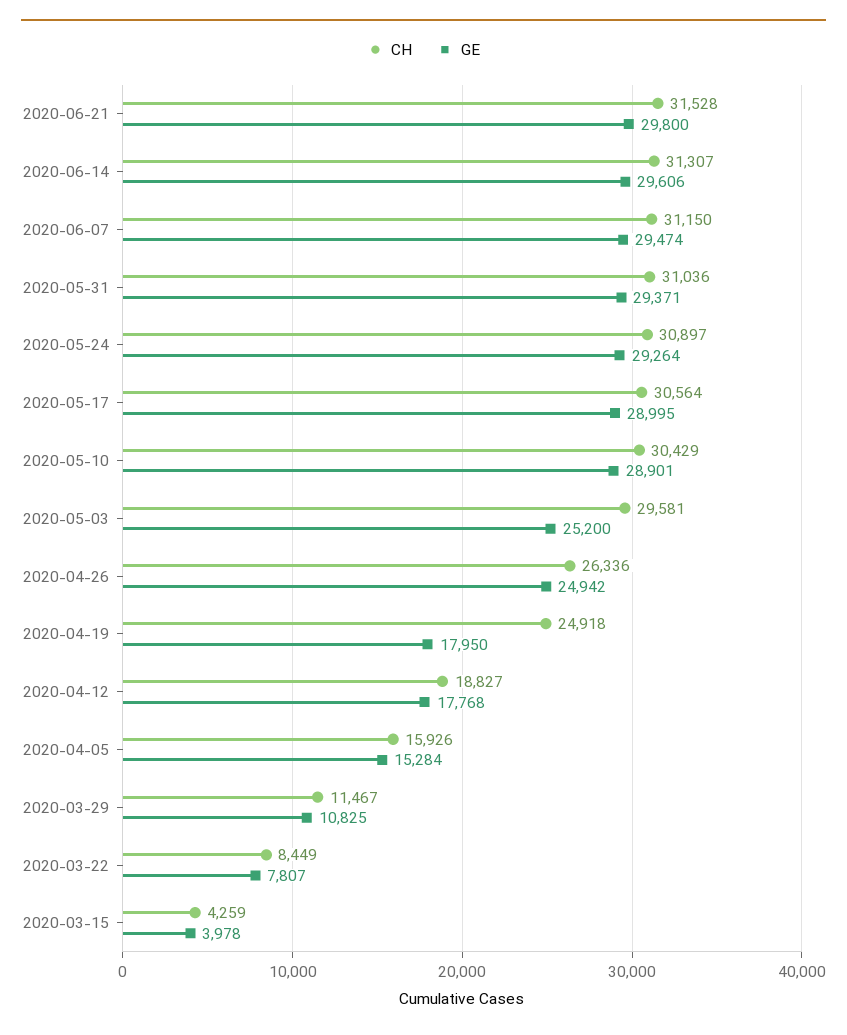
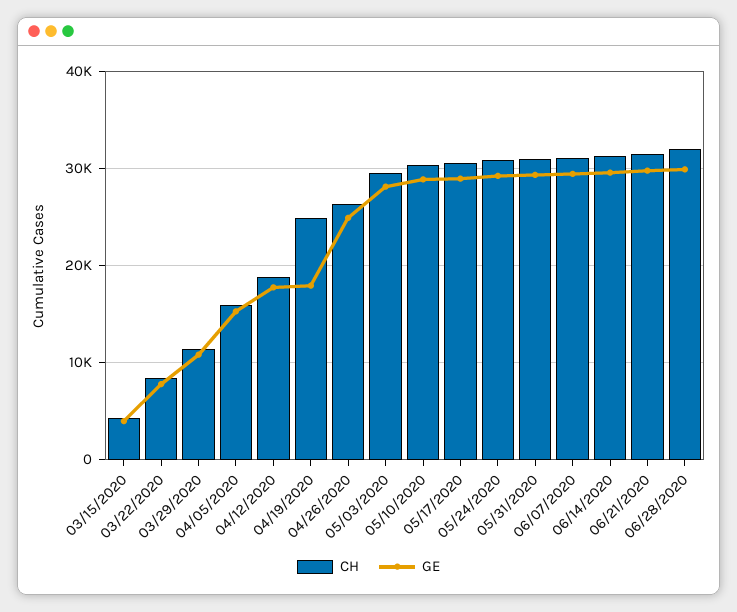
GE, 2020-05-03: 25200 -> 28000
CH, 06/28/2020: none -> 32000
GE, 06/28/2020: none -> 30000

